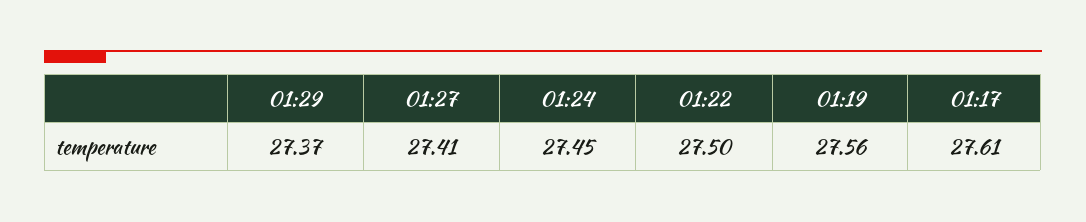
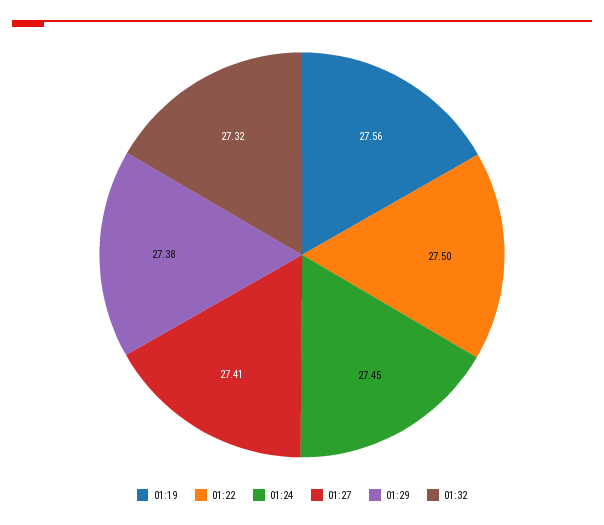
01:29: 27.37 -> 27.38
01:17: 27.61 -> none
01:32: none -> 27.32

